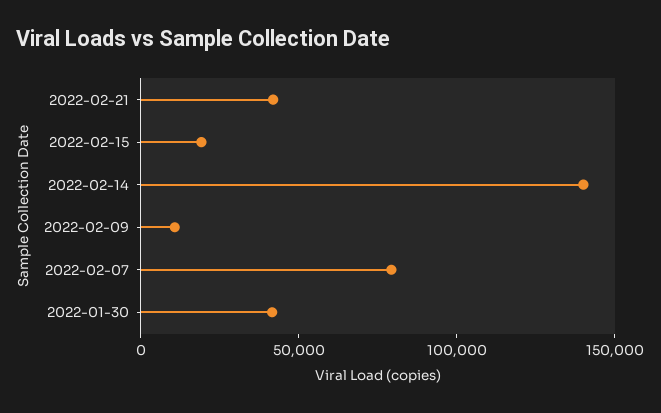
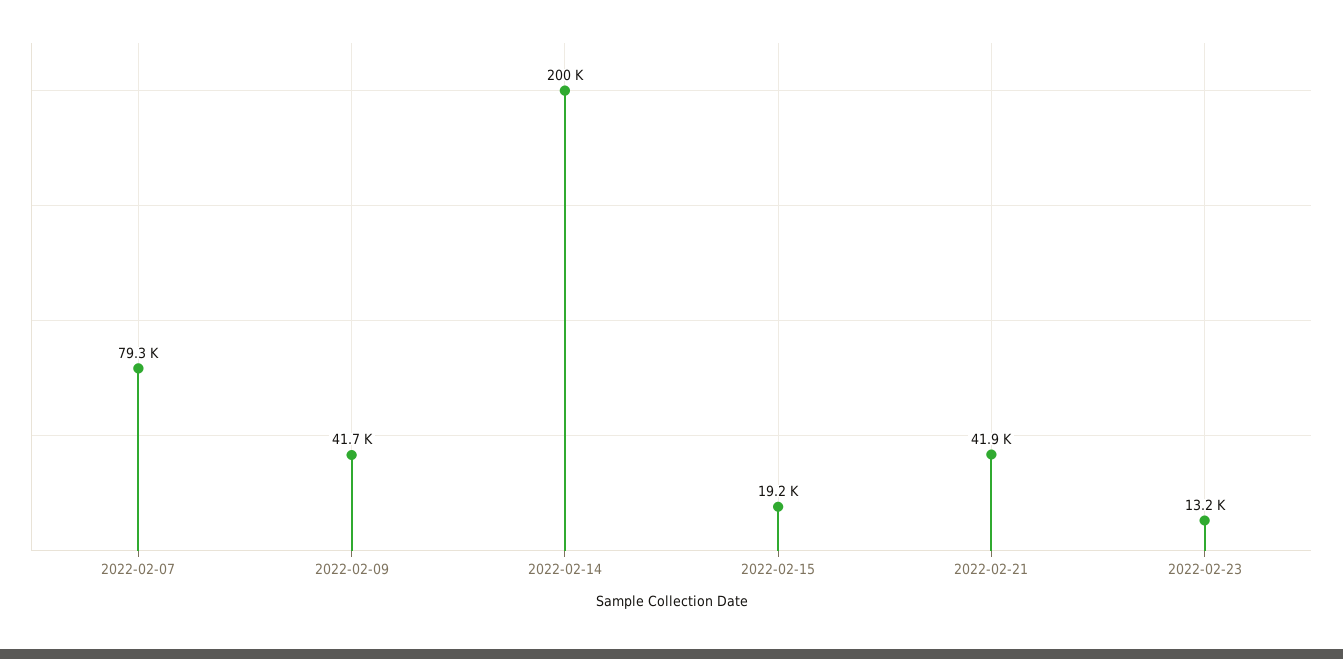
2022-02-14: 140000 -> 200000
2022-02-09: 10000 -> 41700
2022-01-30: 40000 -> none
2022-02-23: none -> 13200

